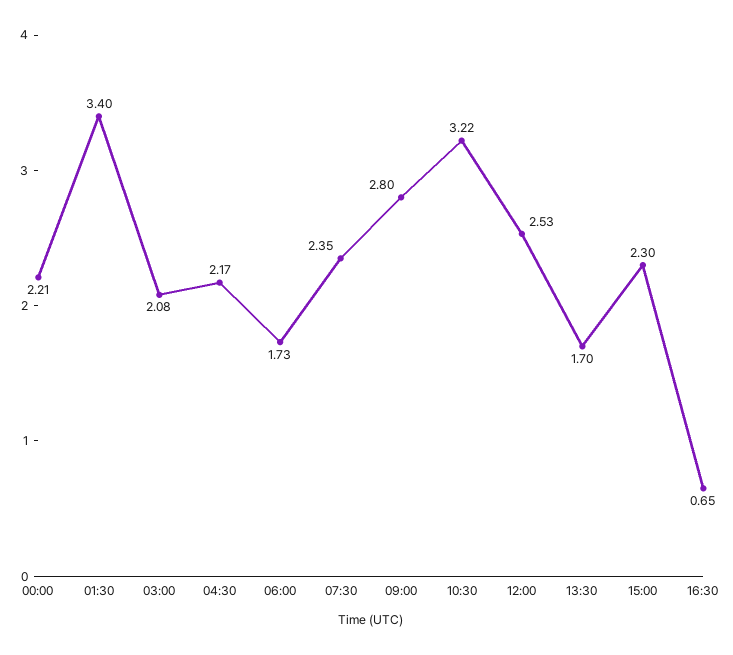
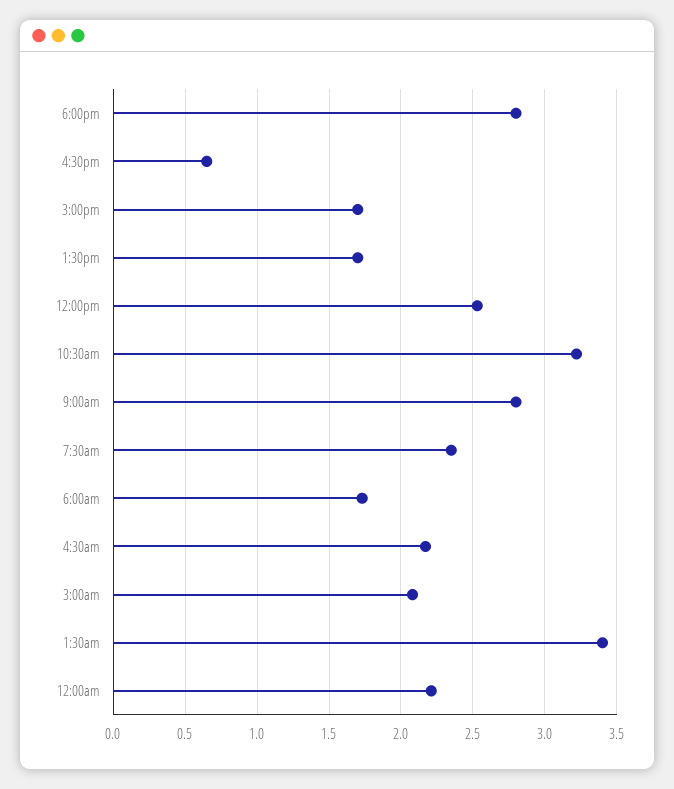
15:00: 2.3 -> 1.7
6:00pm: none -> 2.8

